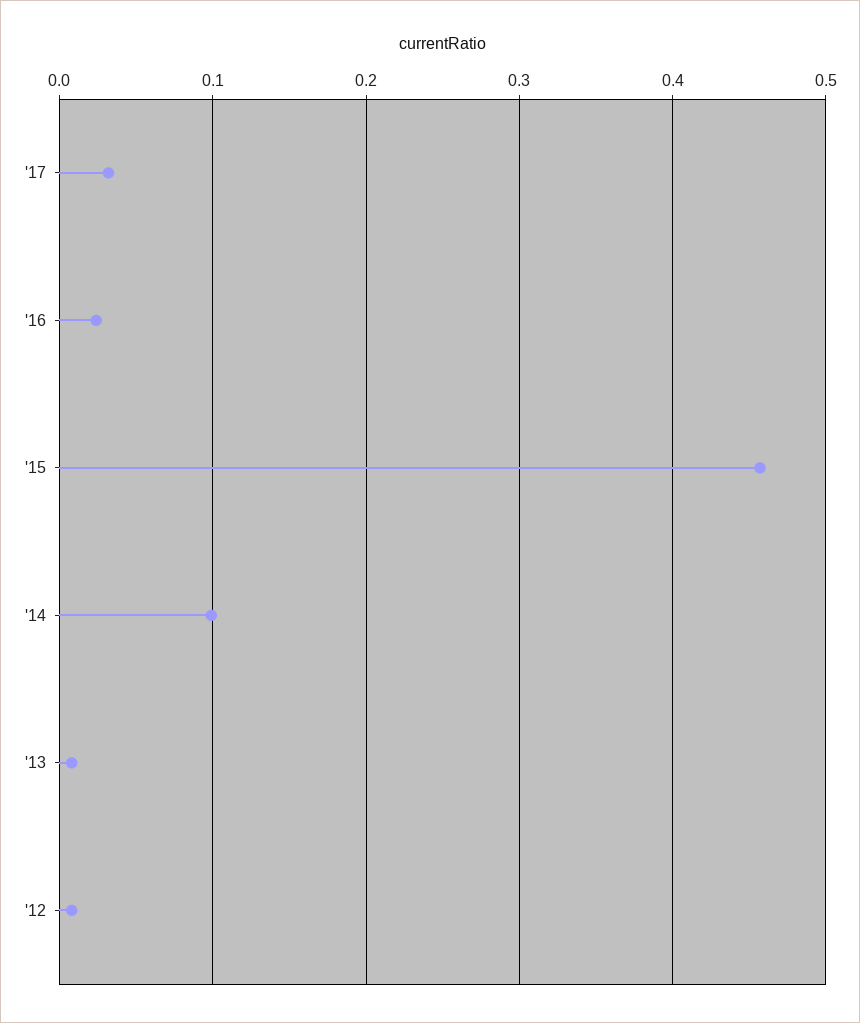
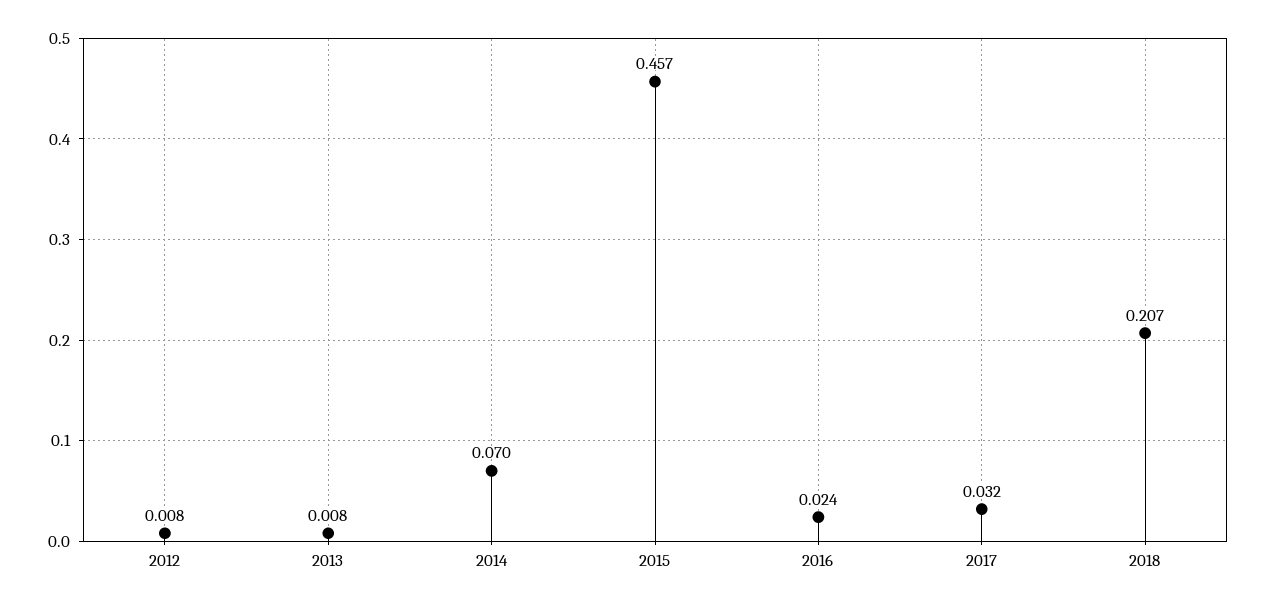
'14: 0.1 -> 0.07
2018: none -> 0.207

